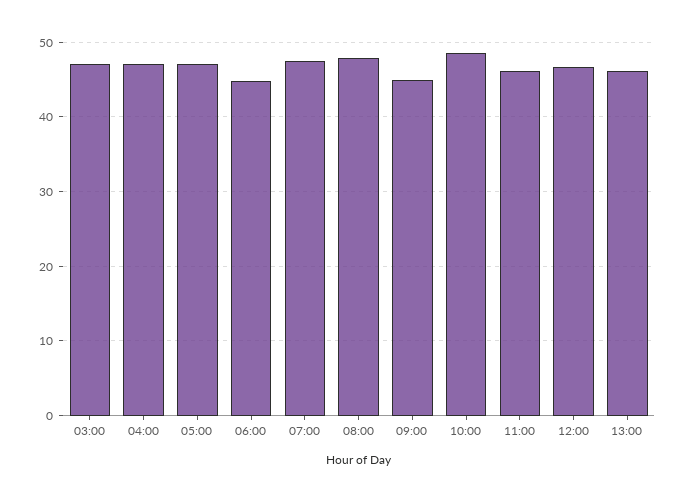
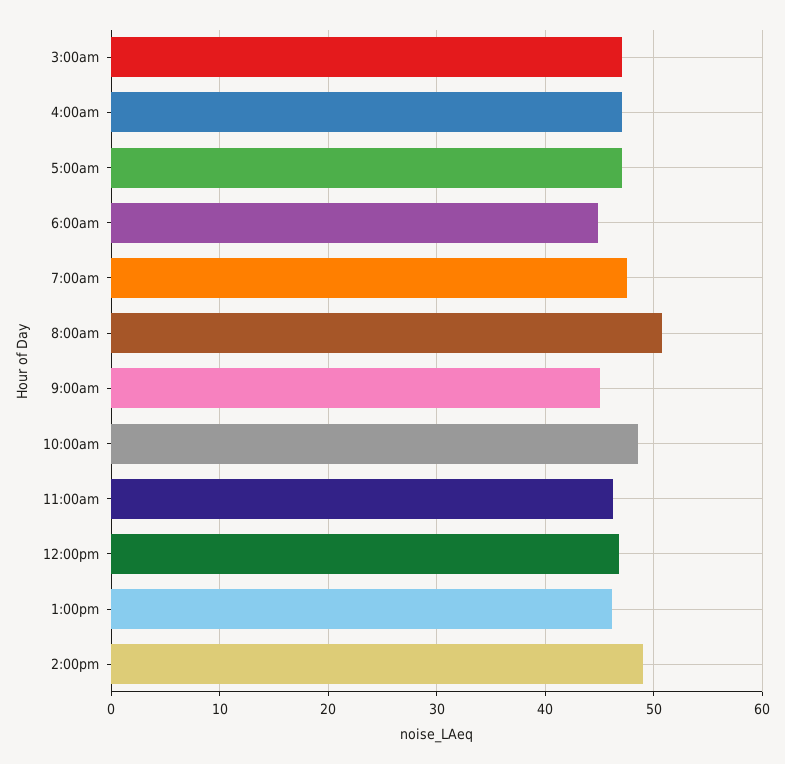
08:00: 48 -> 51
2:00pm: none -> 49

